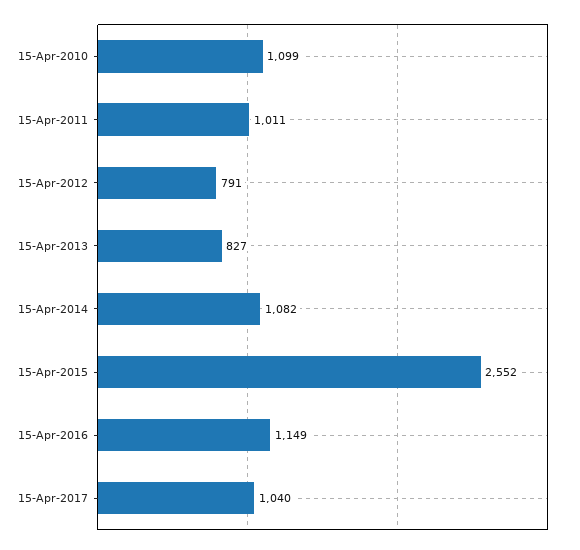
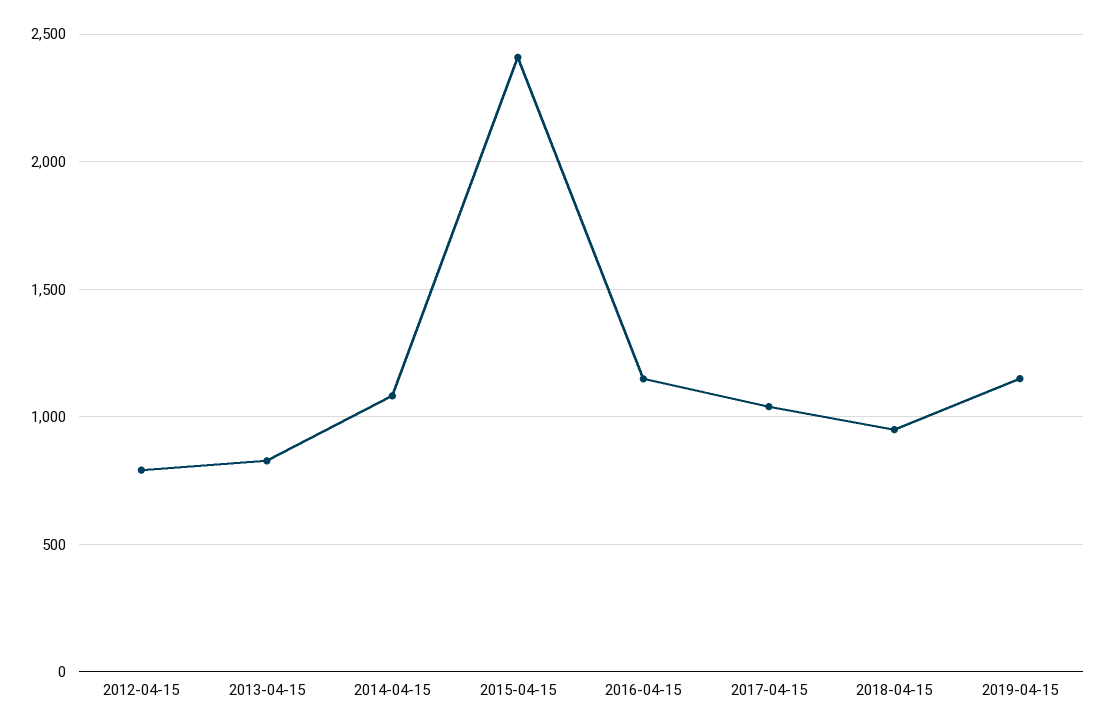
15-Apr-2010: 1099 -> none
15-Apr-2011: 1011 -> none
15-Apr-2015: 2552 -> 2400
2018-04-15: none -> 950
2019-04-15: none -> 1150

